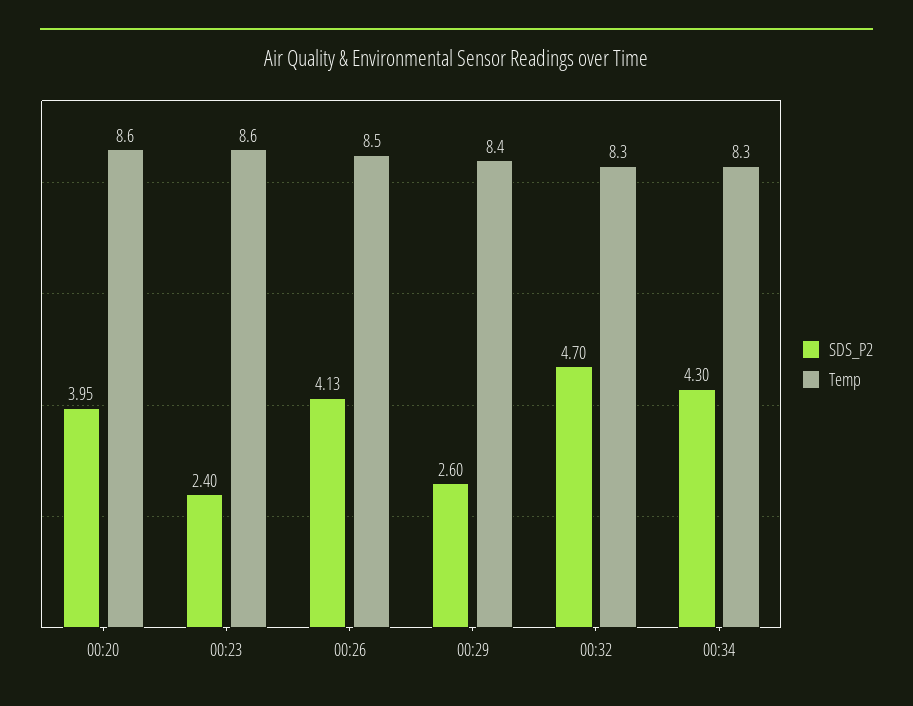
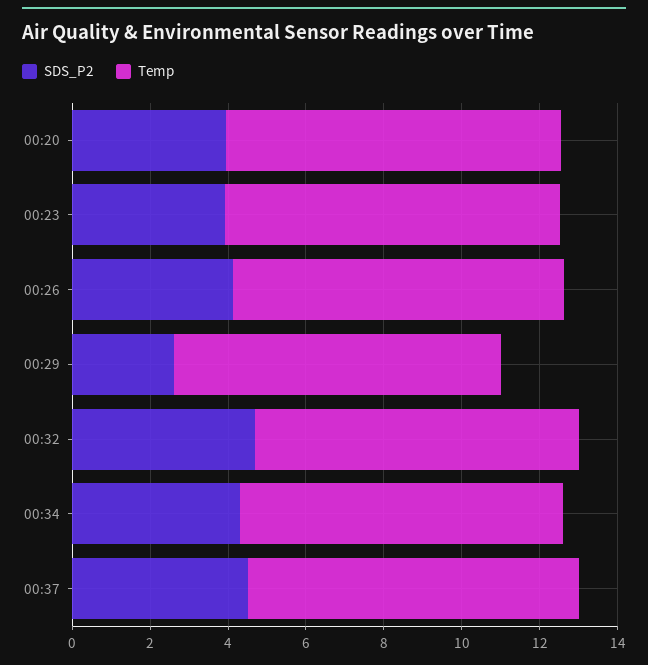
SDS_P2, 00:23: 2.4 -> 4
SDS_P2, 00:37: none -> 4.5
Temp, 00:37: none -> 8.5

